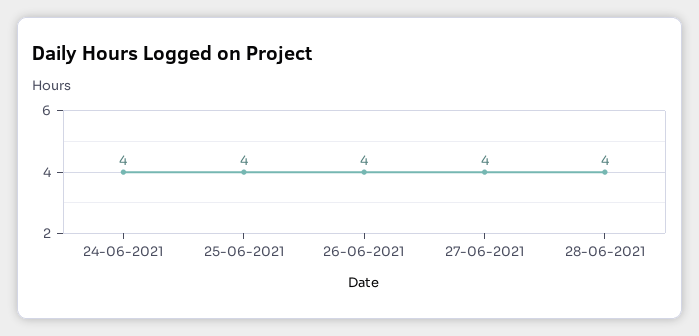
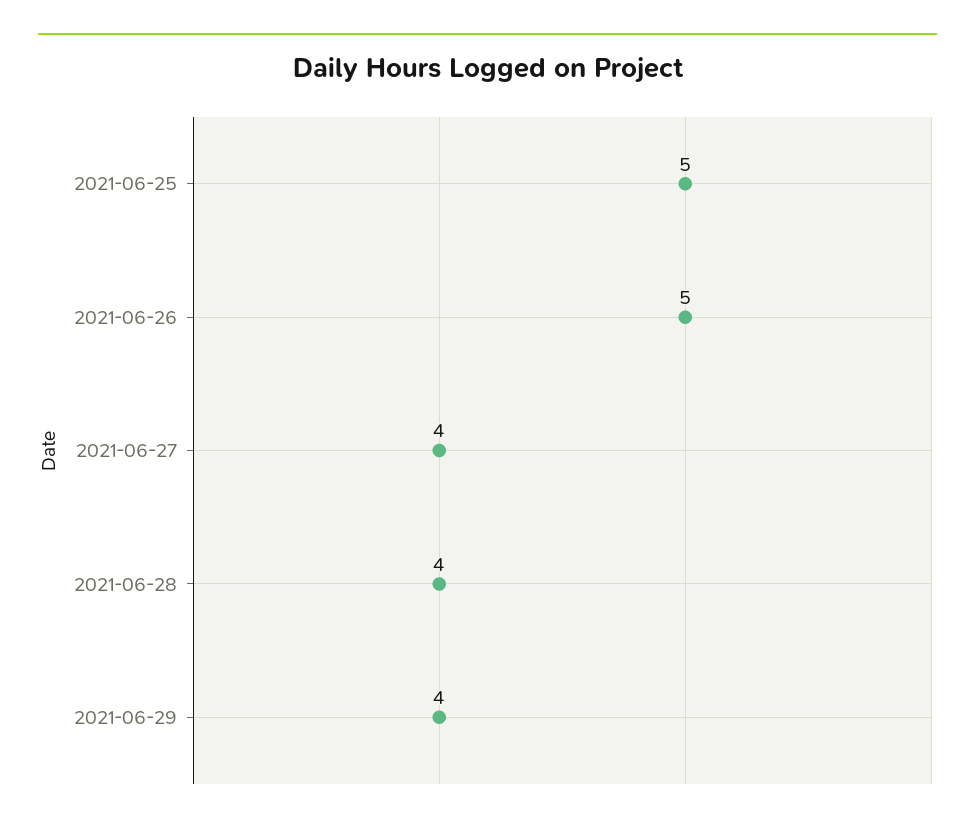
24-06-2021: 4 -> none
25-06-2021: 4 -> 5
26-06-2021: 4 -> 5
2021-06-29: none -> 4

